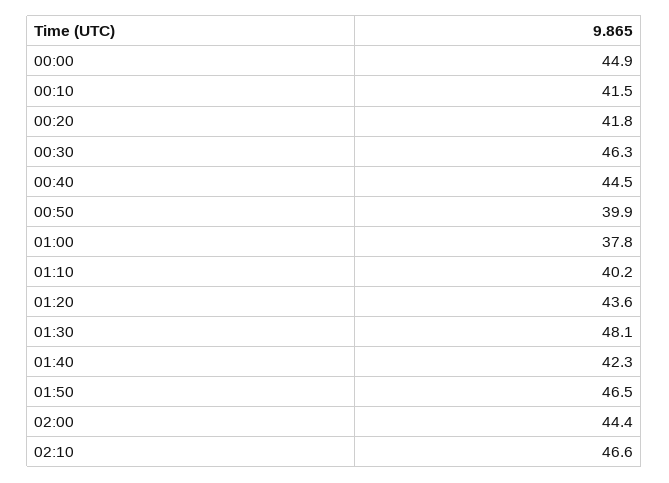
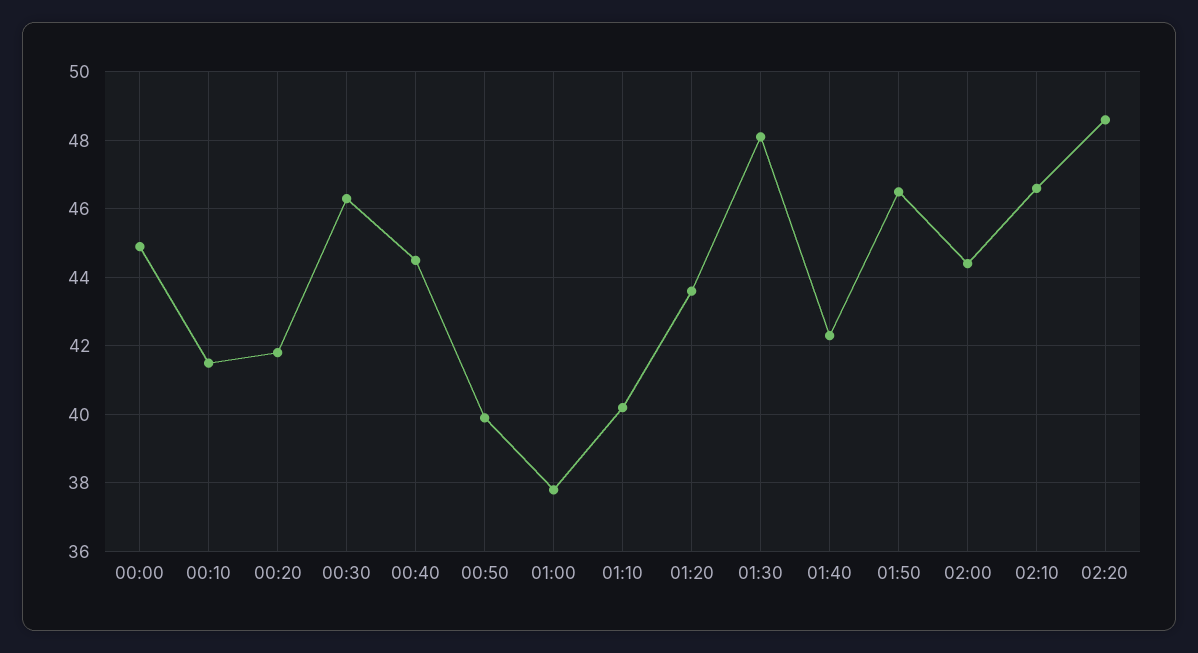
02:20: none -> 48.5

